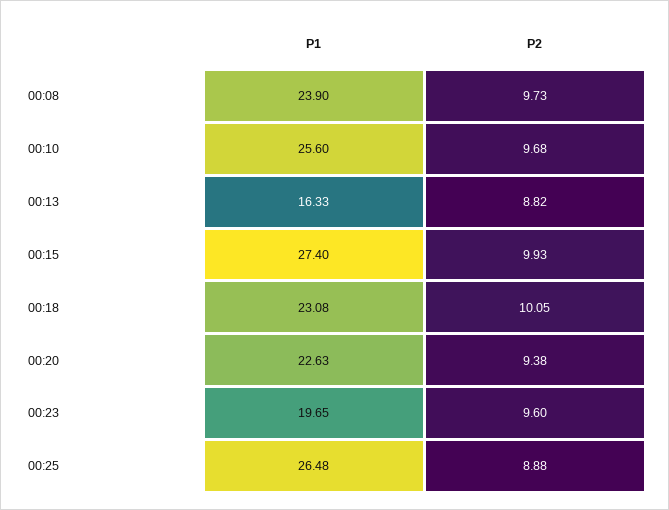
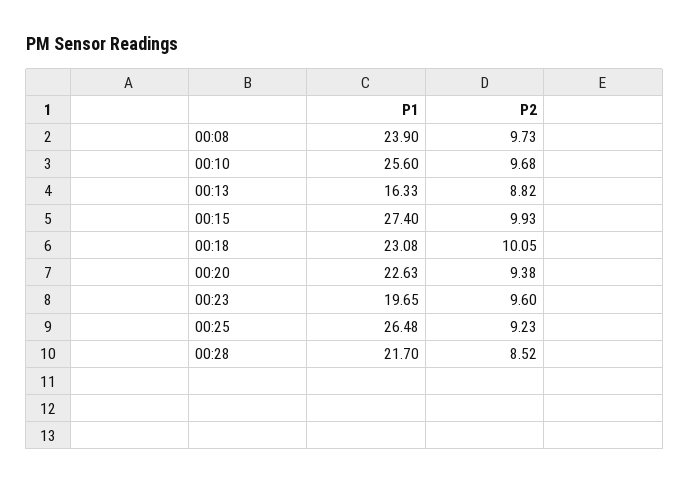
P2, 00:25: 8.88 -> 9.23
P1, 00:28: none -> 21.7
P2, 00:28: none -> 8.52

